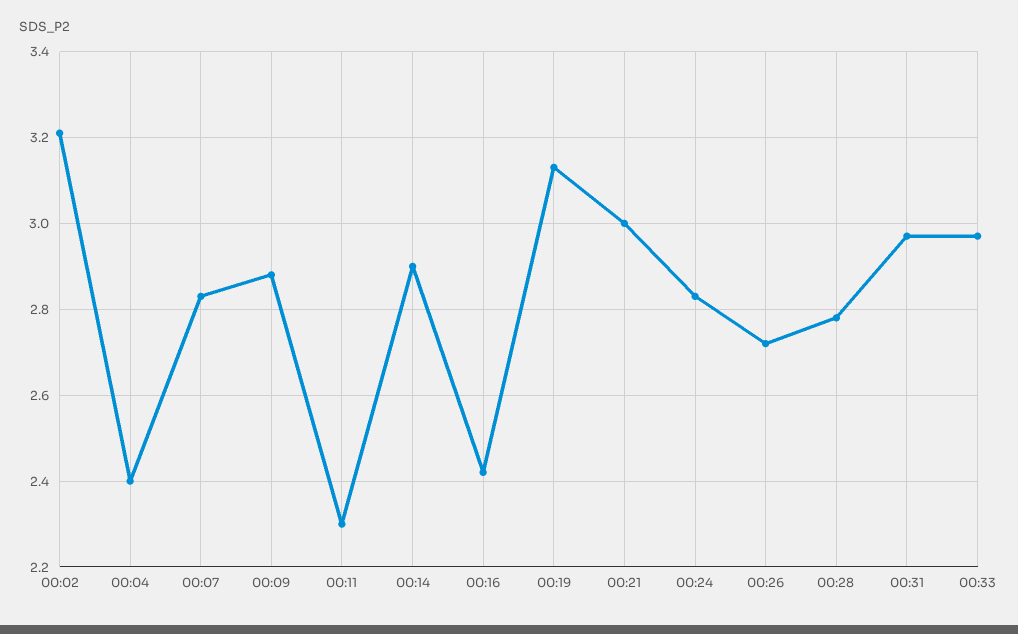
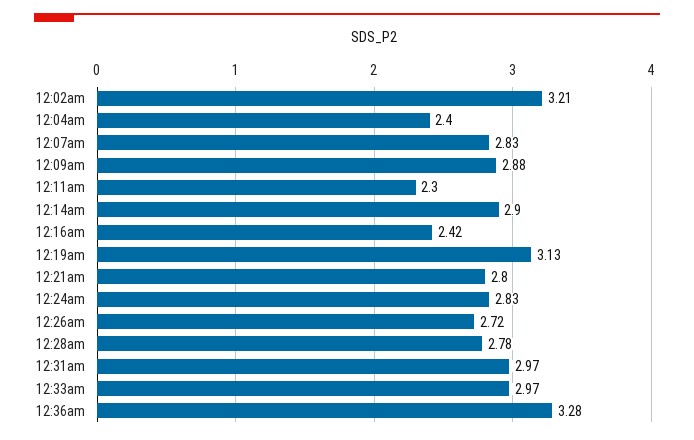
00:21: 3 -> 2.8
12:36am: none -> 3.28

